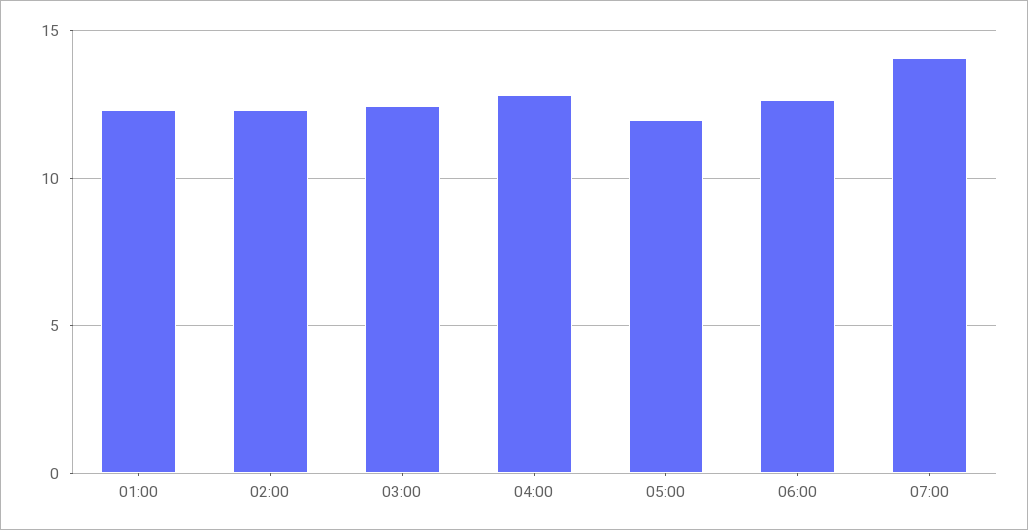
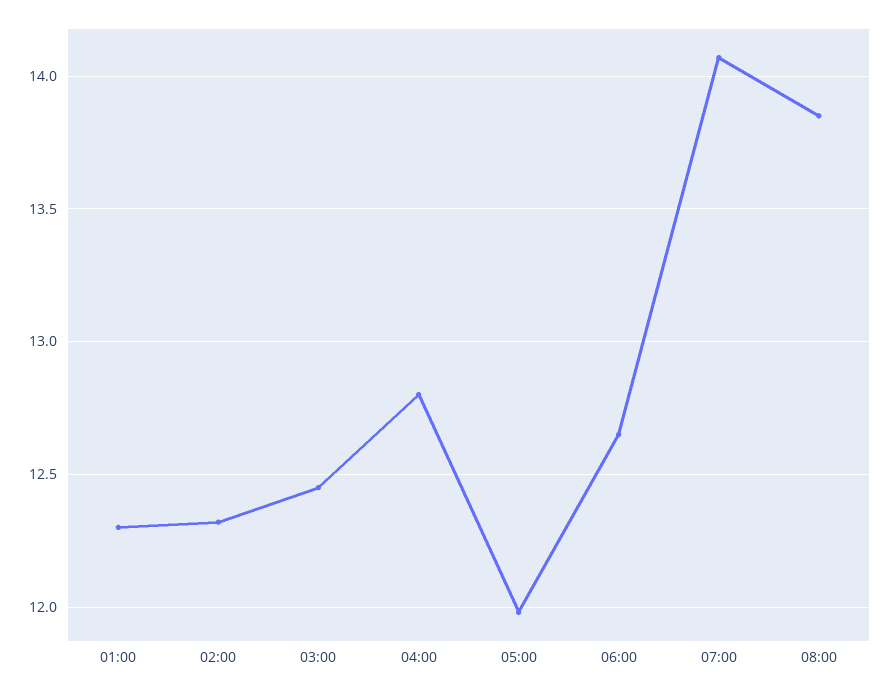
08:00: none -> 13.85

